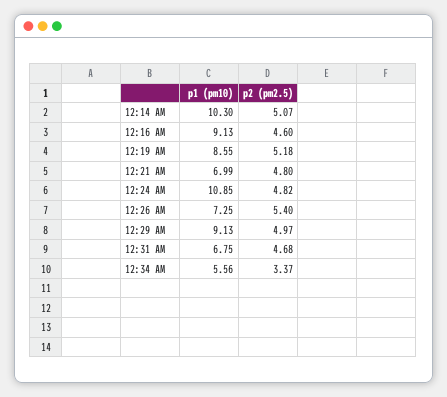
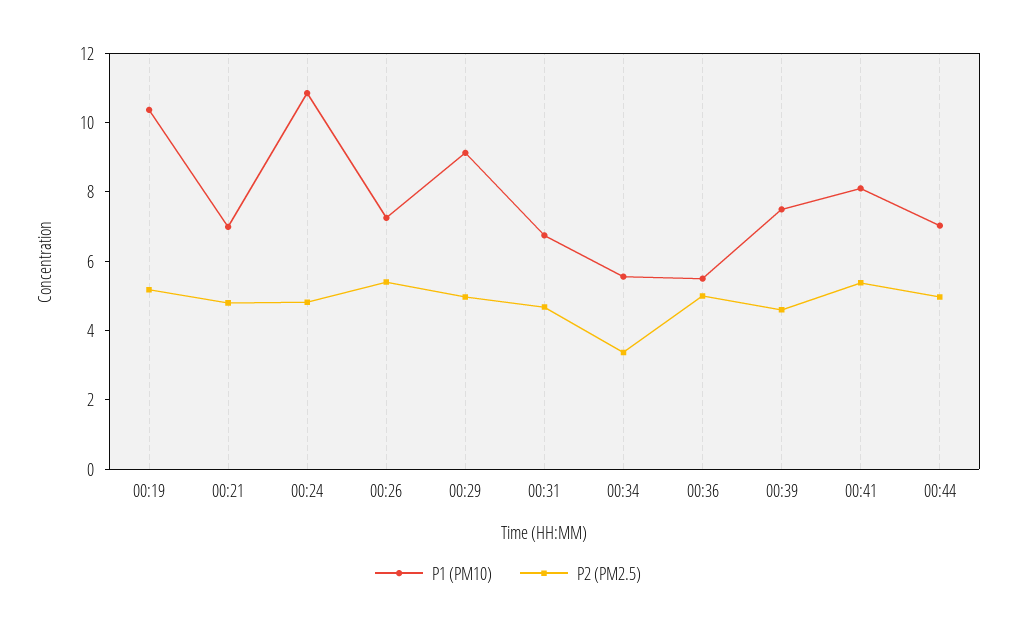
p1 (pm10), 12:14 AM: 10.3 -> none
p2 (pm2.5), 12:14 AM: 5.07 -> none
p1 (pm10), 12:16 AM: 9.13 -> none
p2 (pm2.5), 12:16 AM: 4.6 -> none
p1 (pm10), 12:19 AM: 8.55 -> 10.5
p1 (pm10), 00:36: none -> 5.5
p2 (pm2.5), 00:36: none -> 5
p1 (pm10), 00:39: none -> 7.5
p2 (pm2.5), 00:39: none -> 4.5
p1 (pm10), 00:41: none -> 8
p2 (pm2.5), 00:41: none -> 5.5
p1 (pm10), 00:44: none -> 7
p2 (pm2.5), 00:44: none -> 5

